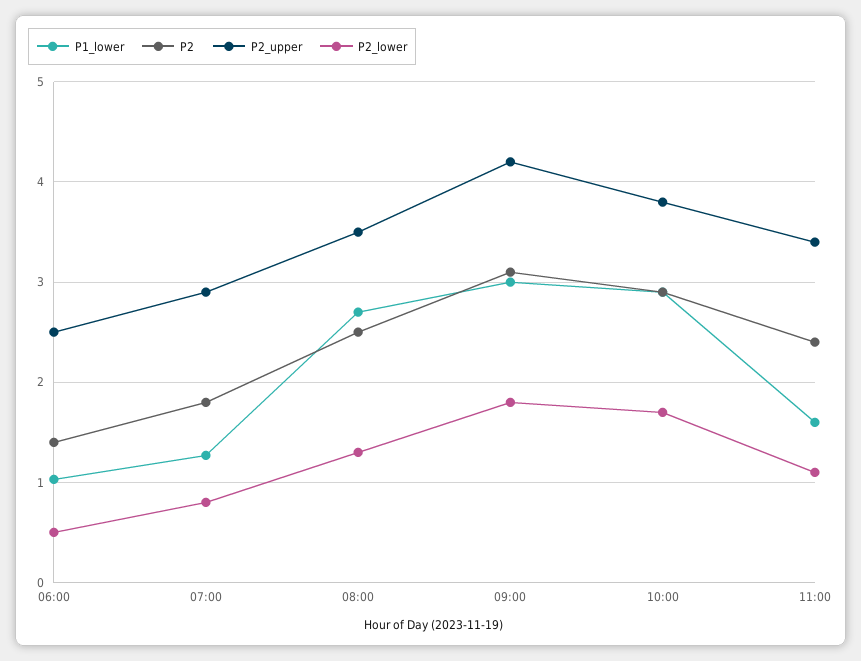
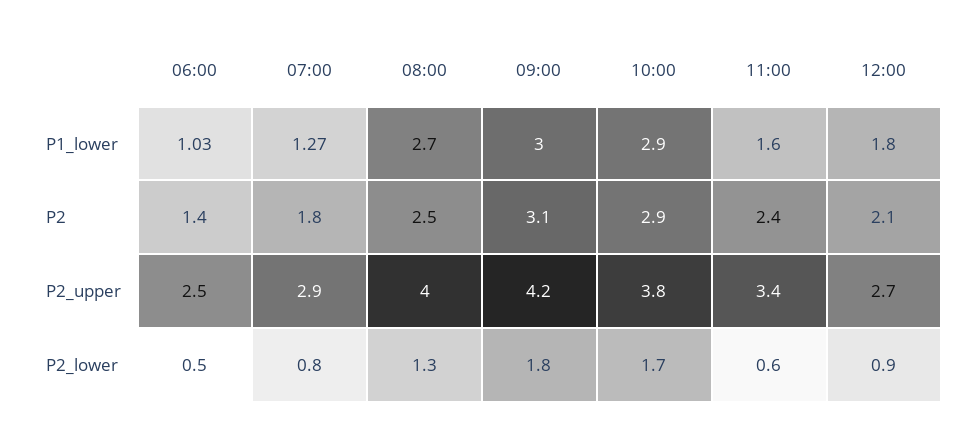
P2_upper, 08:00: 3.5 -> 4
P2_lower, 11:00: 1.1 -> 0.6
P1_lower, 12:00: none -> 1.8
P2, 12:00: none -> 2.1
P2_upper, 12:00: none -> 2.7
P2_lower, 12:00: none -> 0.9

